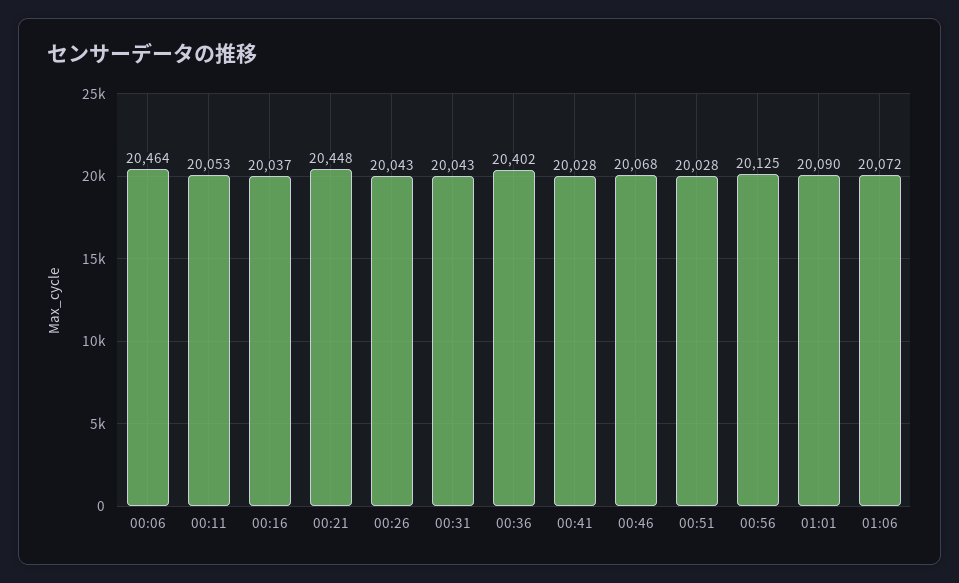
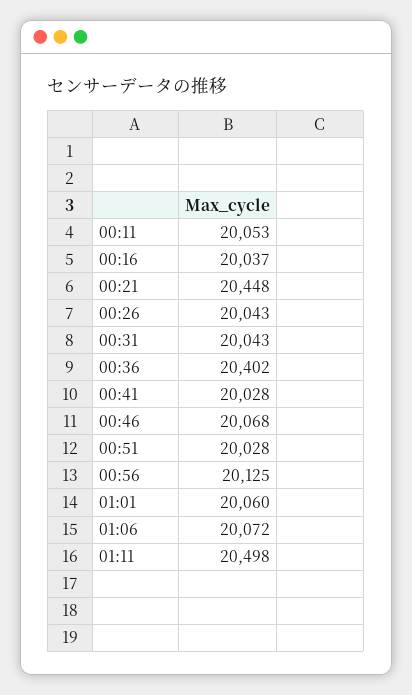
00:06: 20464 -> none
01:01: 20090 -> 20060
01:11: none -> 20498

